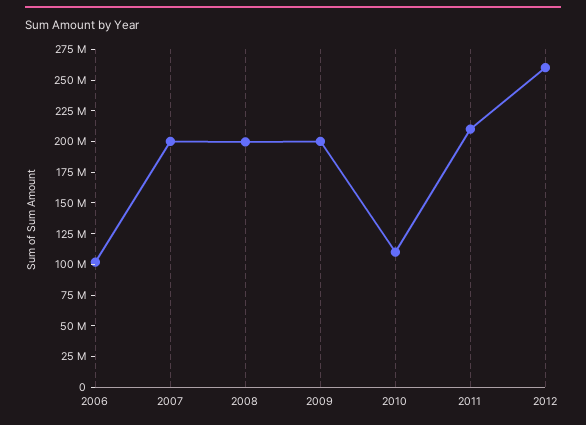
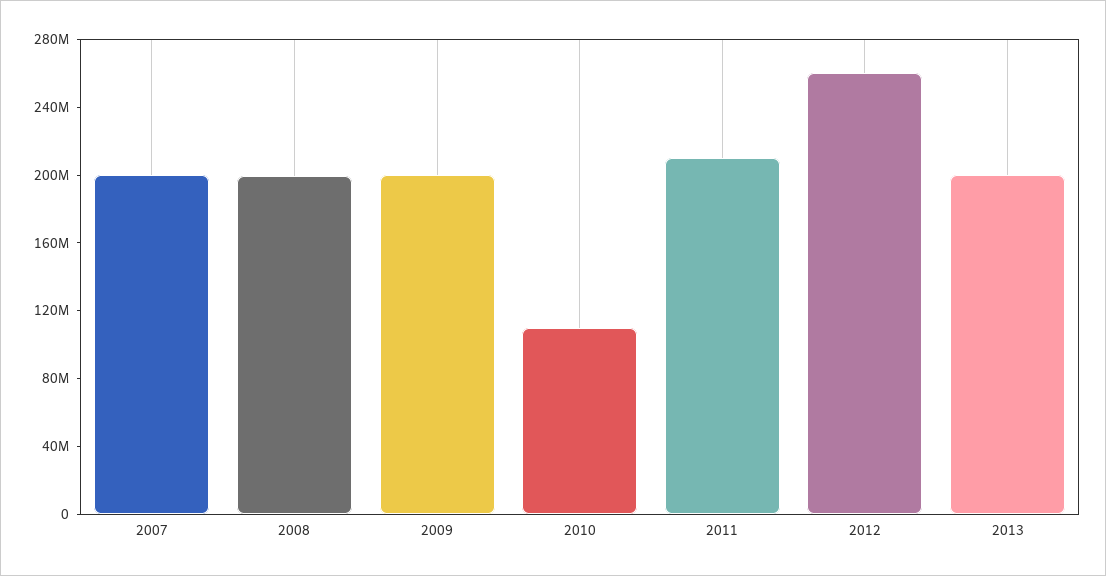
2006: 100000000 -> none
2013: none -> 200000000

